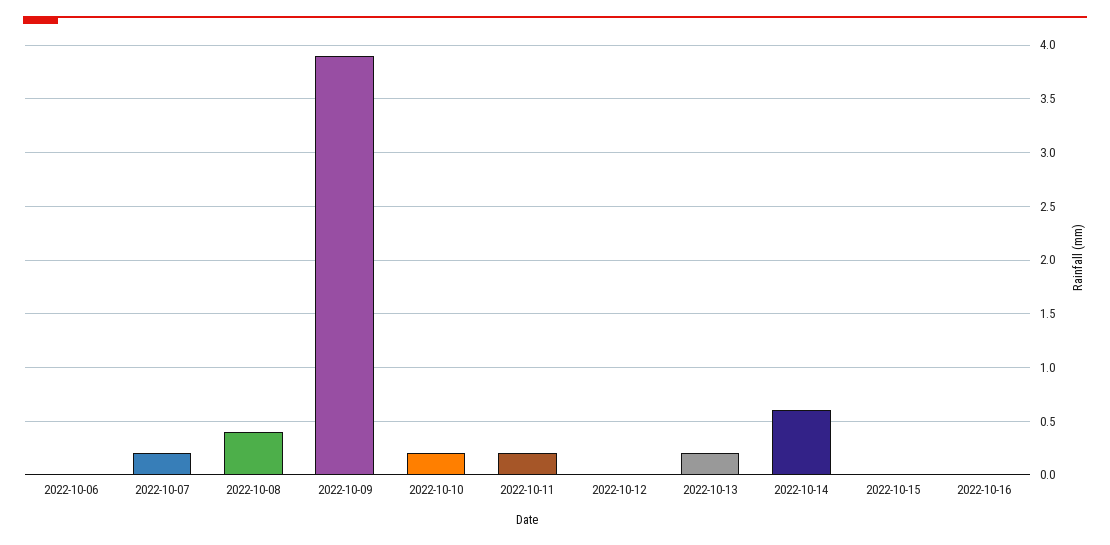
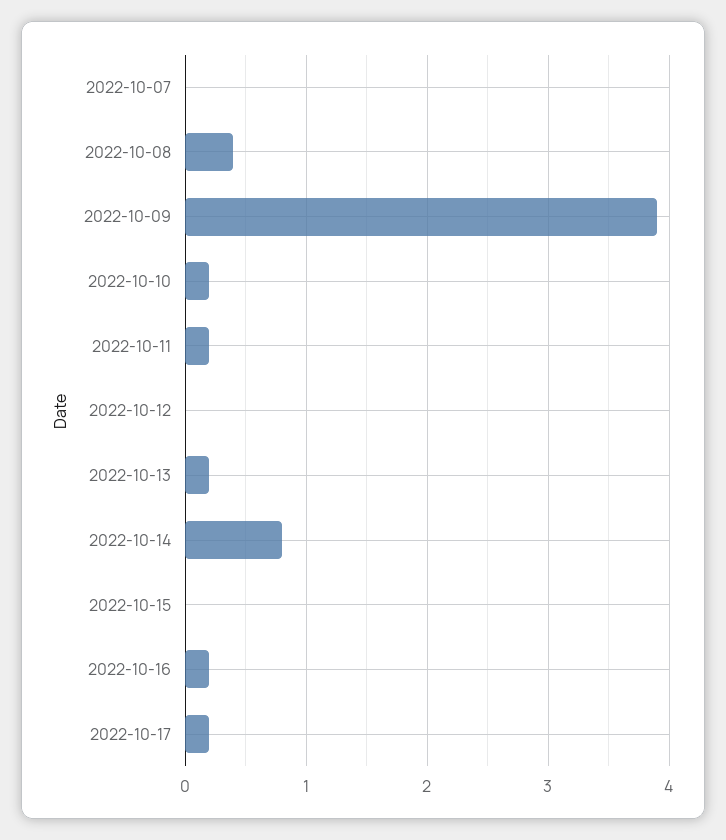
2022-10-06: 0 -> none
2022-10-07: 0.2 -> 0
2022-10-14: 0.6 -> 0.8
2022-10-16: 0 -> 0.2
2022-10-17: none -> 0.2

